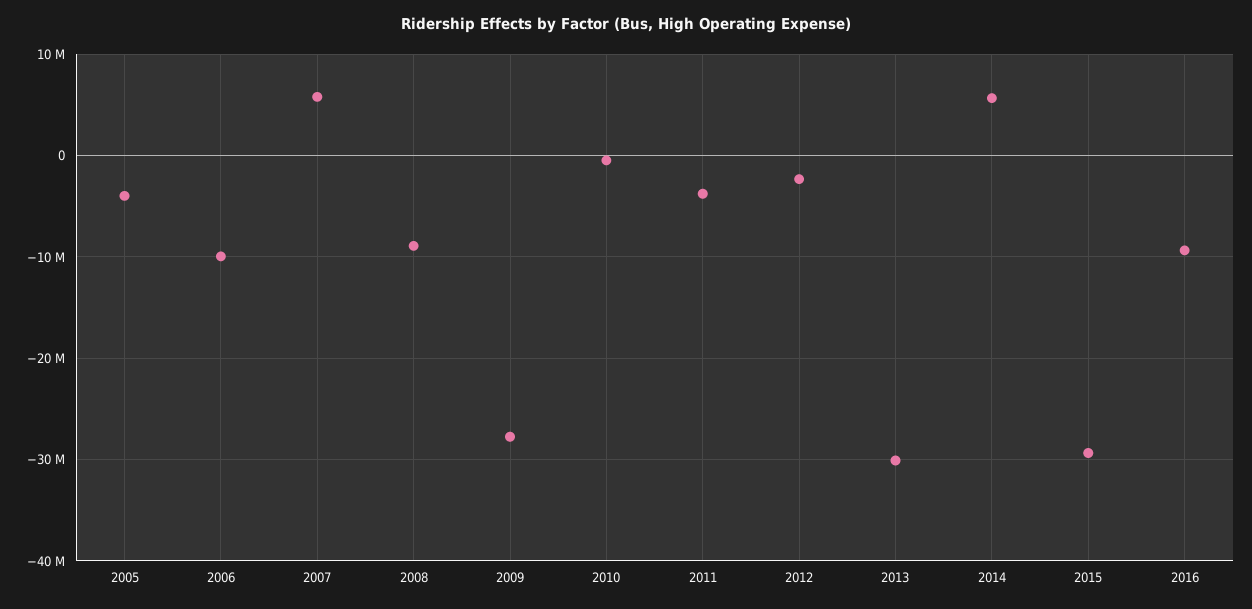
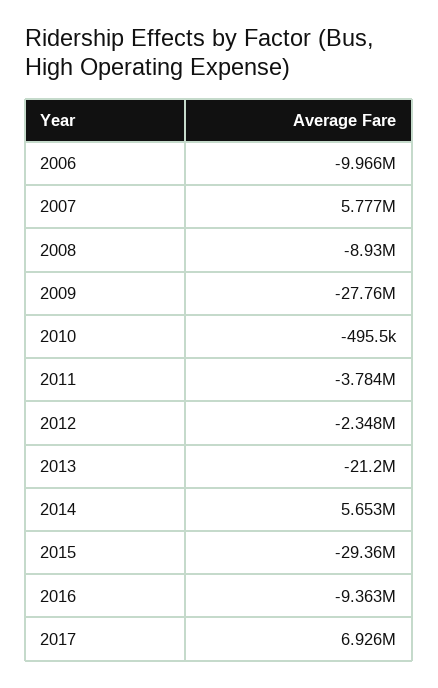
2005: -4000000 -> none
2013: -30000000 -> -21200000
2017: none -> 6926000

